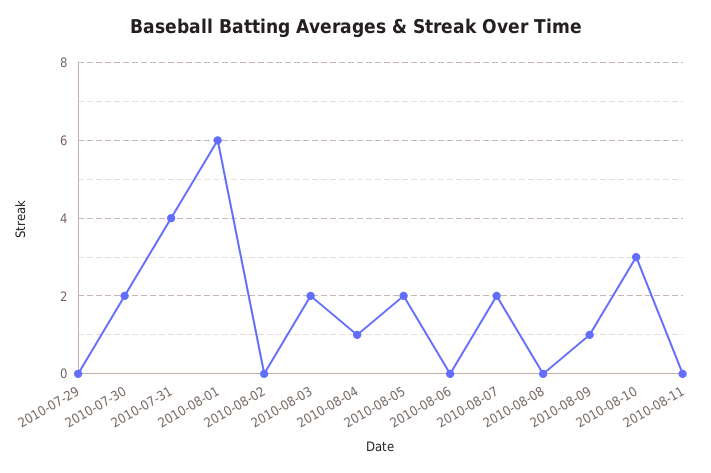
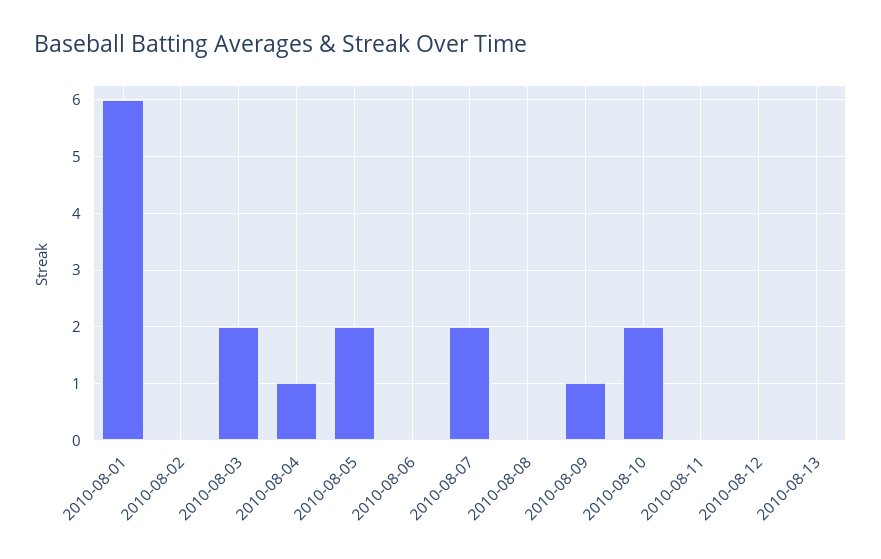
2010-07-29: 0 -> none
2010-07-30: 2 -> none
2010-07-31: 4 -> none
2010-08-10: 3 -> 2
2010-08-12: none -> 0
2010-08-13: none -> 0

